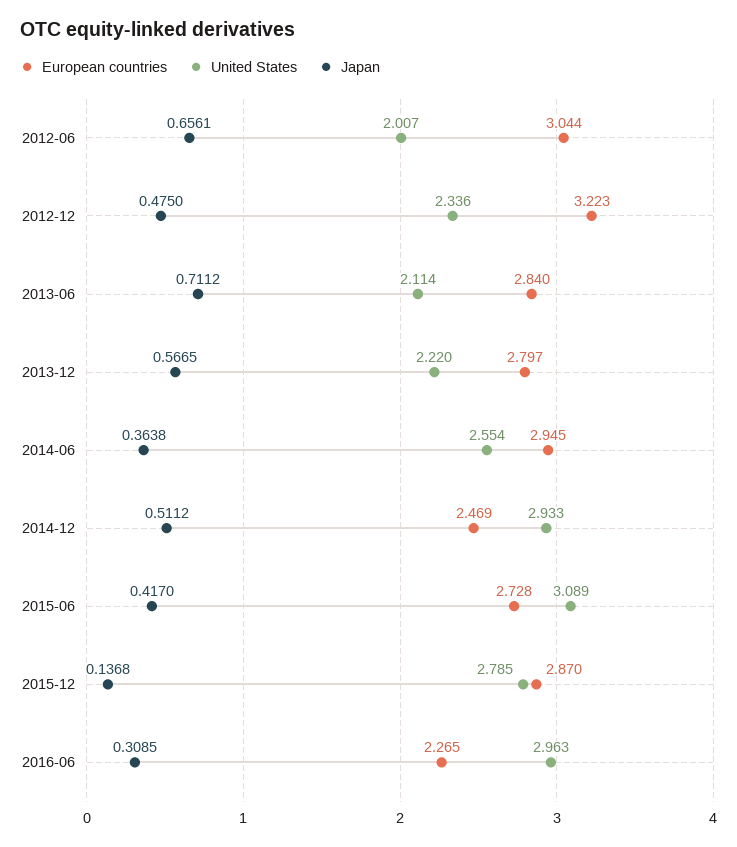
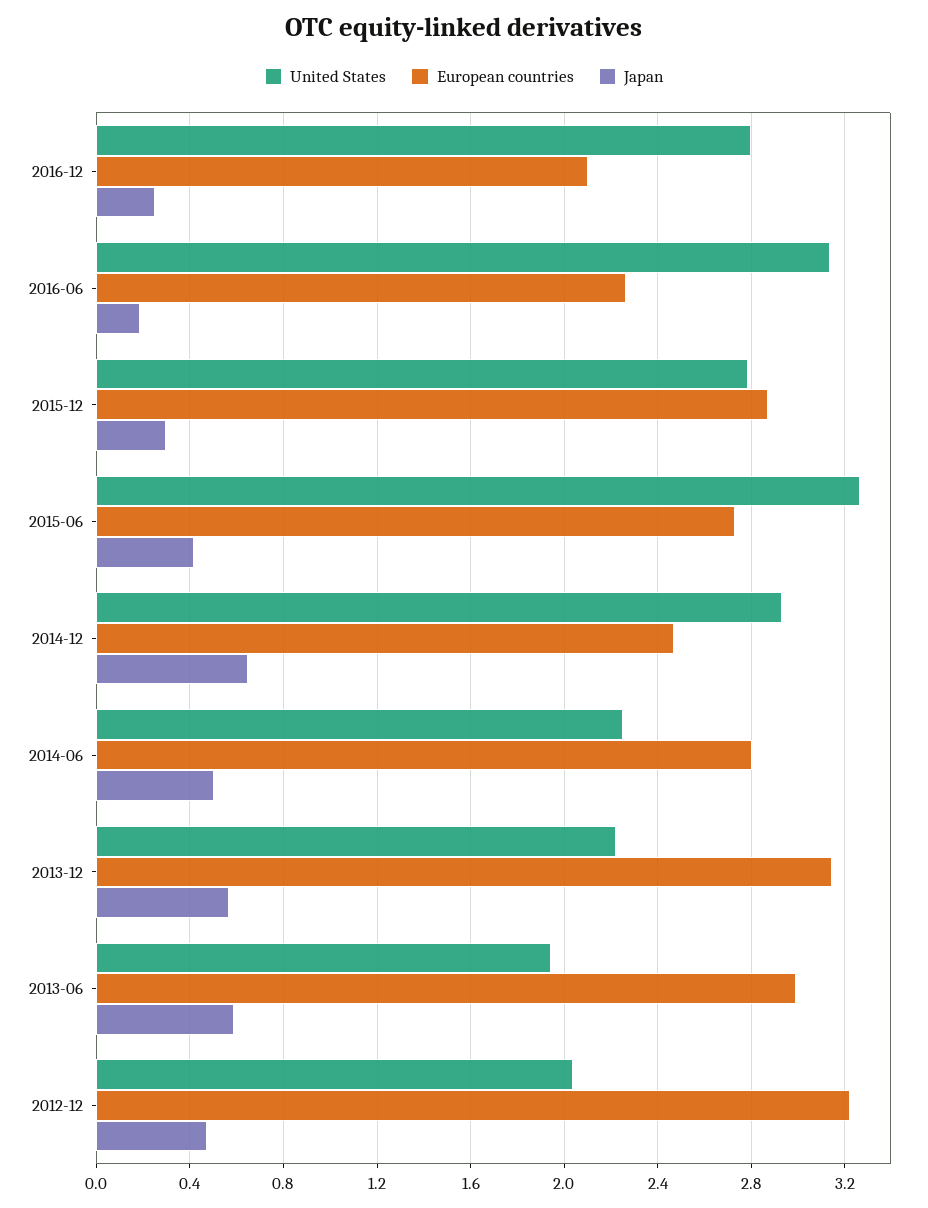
European countries, 2012-06: 3.044 -> none
United States, 2012-06: 2.007 -> none
Japan, 2012-06: 0.6561 -> none
United States, 2012-12: 2.336 -> 2.05
European countries, 2013-06: 2.84 -> 3
United States, 2013-06: 2.114 -> 1.95
Japan, 2013-06: 0.7112 -> 0.6
European countries, 2013-12: 2.797 -> 3.15
European countries, 2014-06: 2.945 -> 2.8
United States, 2014-06: 2.554 -> 2.25
Japan, 2014-06: 0.3638 -> 0.5
Japan, 2014-12: 0.5112 -> 0.65
United States, 2015-06: 3.089 -> 3.25
Japan, 2015-12: 0.1368 -> 0.3
United States, 2016-06: 2.963 -> 3.15
Japan, 2016-06: 0.3085 -> 0.2
United States, 2016-12: none -> 2.8
European countries, 2016-12: none -> 2.1
Japan, 2016-12: none -> 0.25

